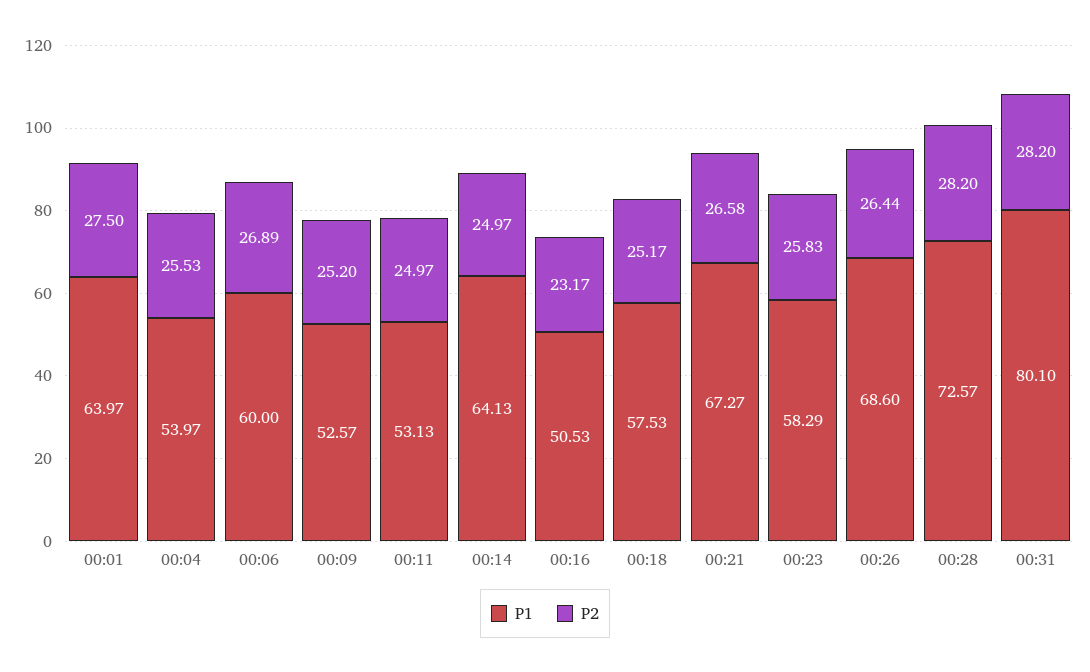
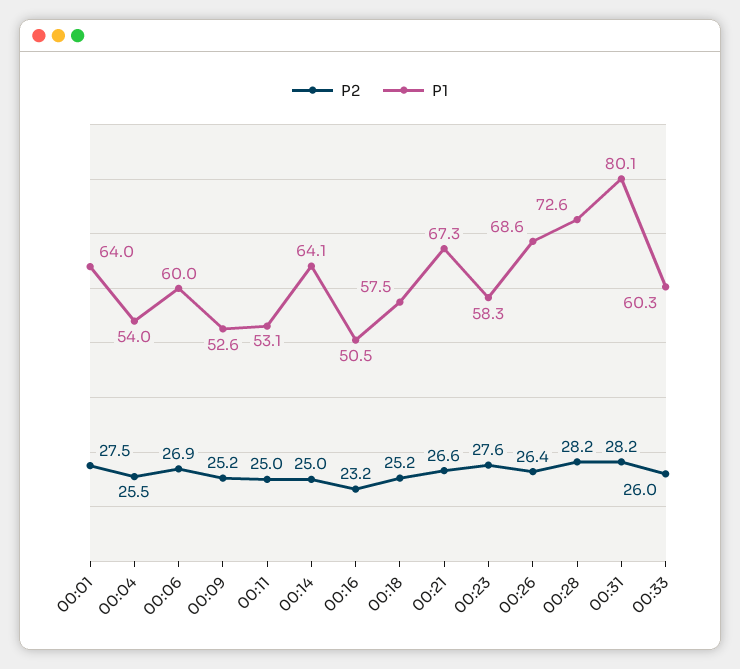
P2, 00:23: 25.83 -> 27.6
P2, 00:33: none -> 26
P1, 00:33: none -> 60.3

